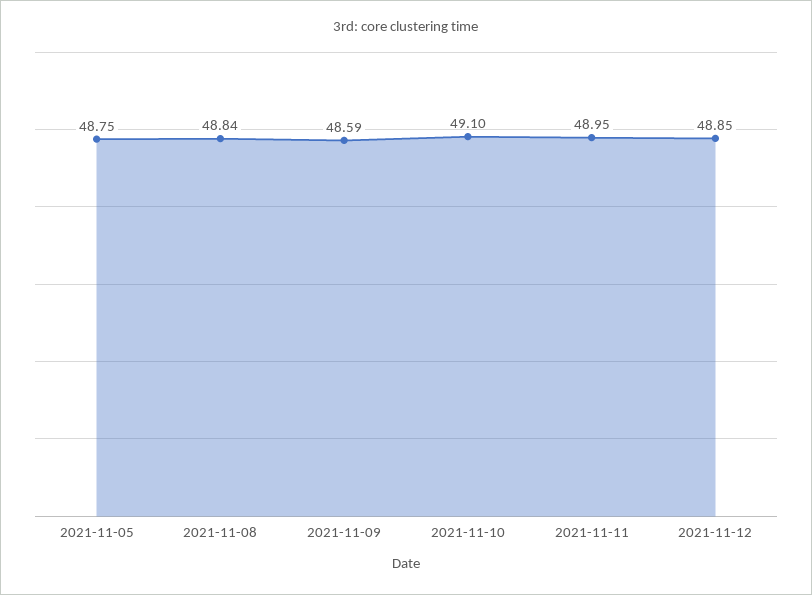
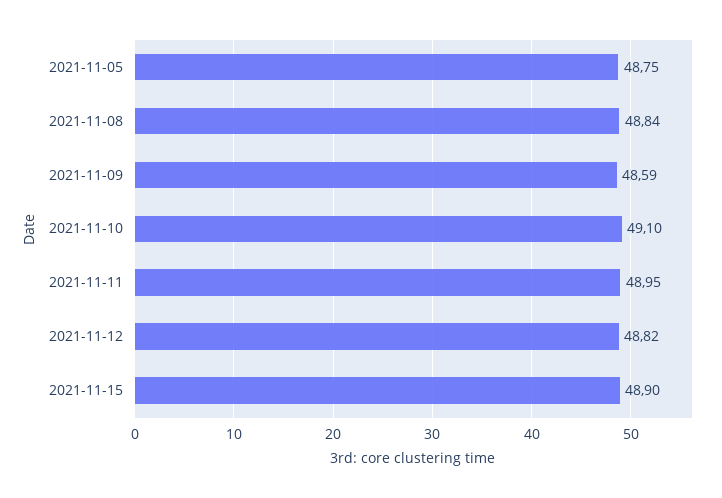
2021-11-12: 48.85 -> 48.82
2021-11-15: none -> 48.9

